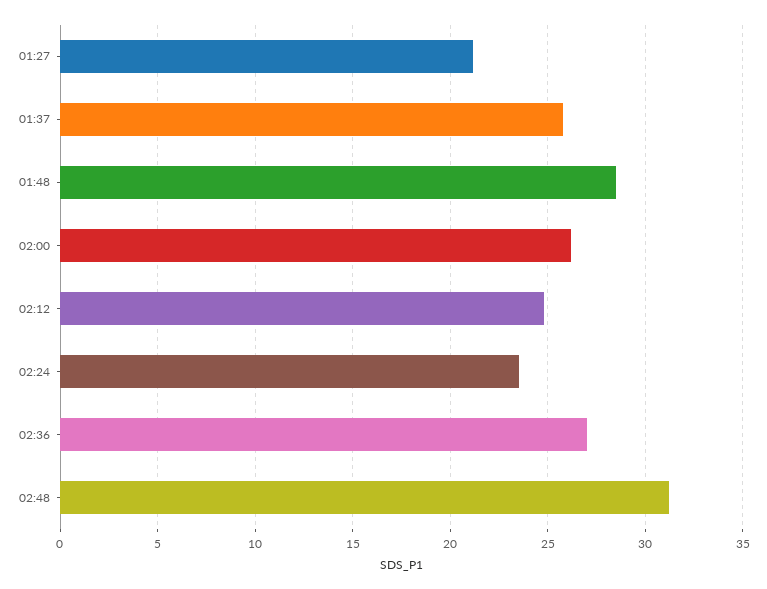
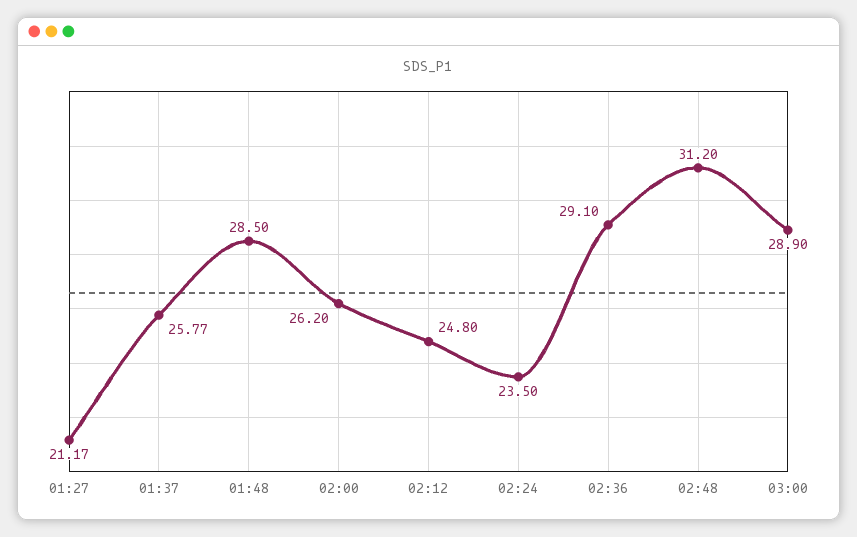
02:36: 27 -> 29.1
03:00: none -> 28.9

